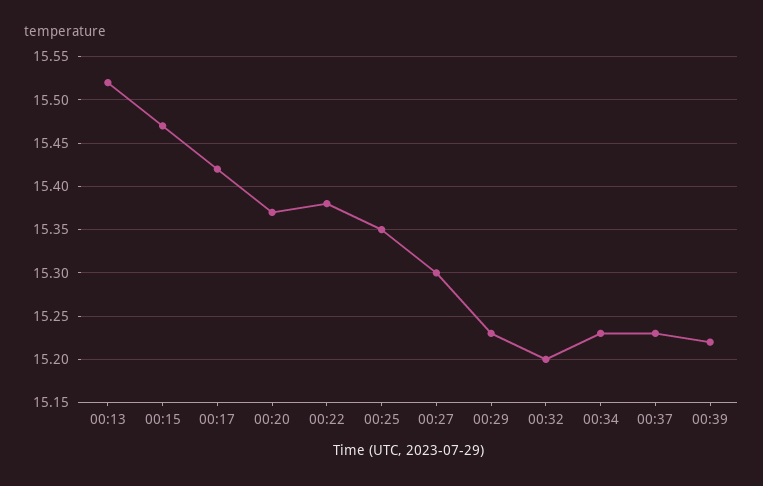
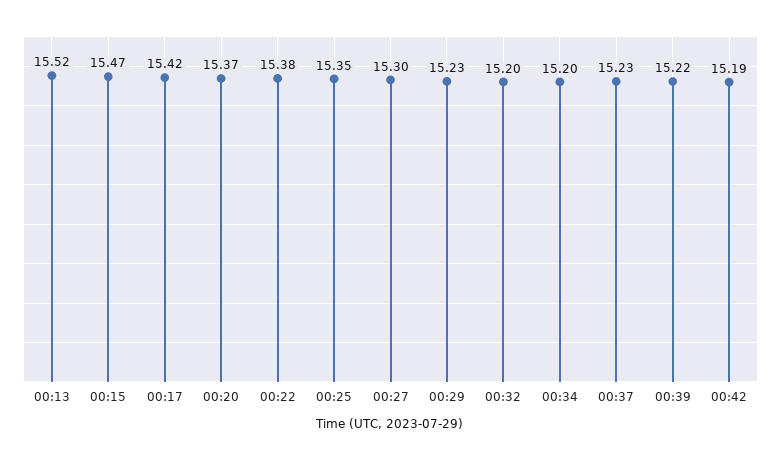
00:34: 15.23 -> 15.2
00:42: none -> 15.19

